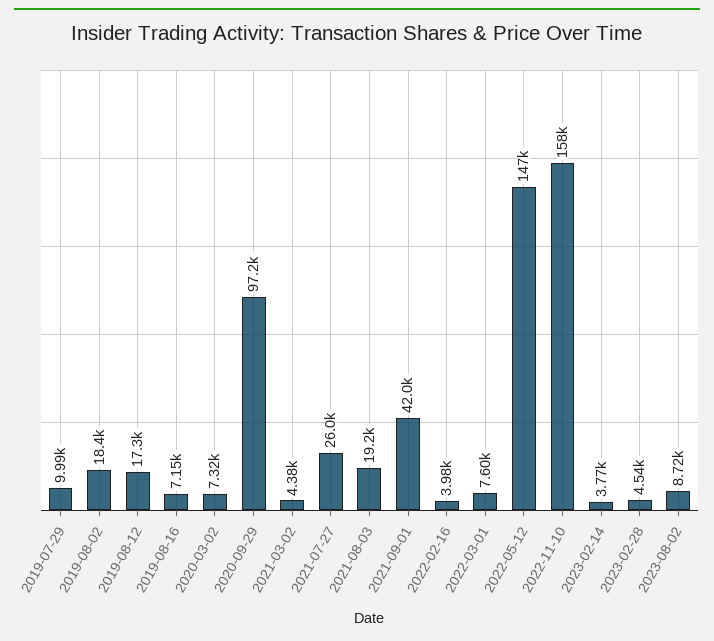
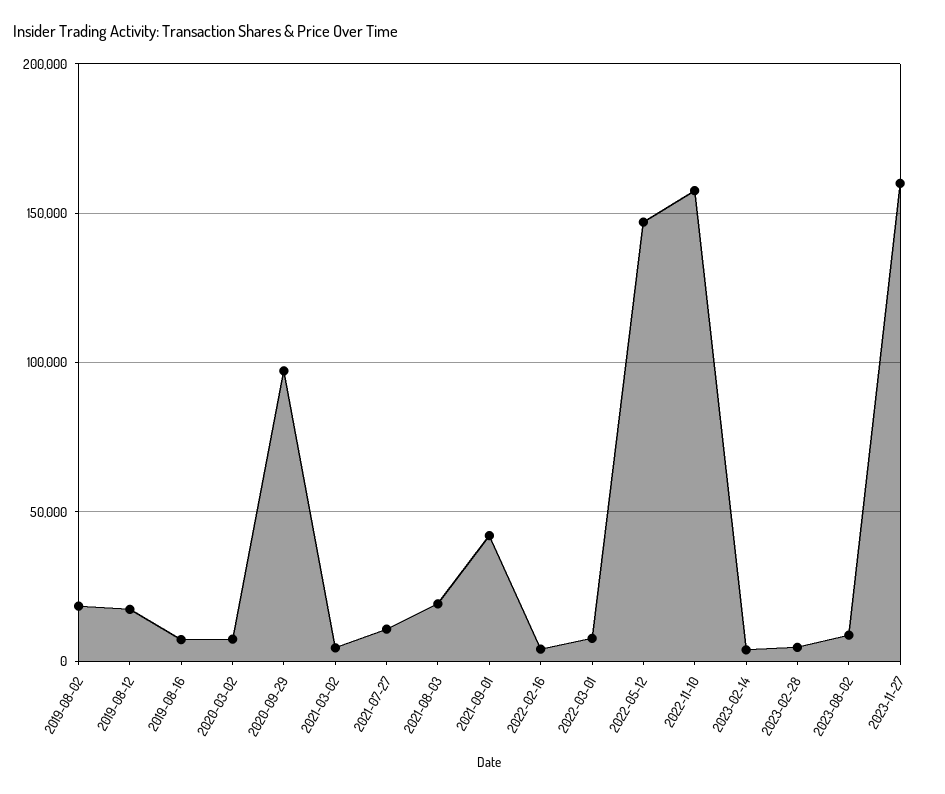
2019-07-29: 9990 -> none
2021-07-27: 26000 -> 10000
2023-11-27: none -> 160000

